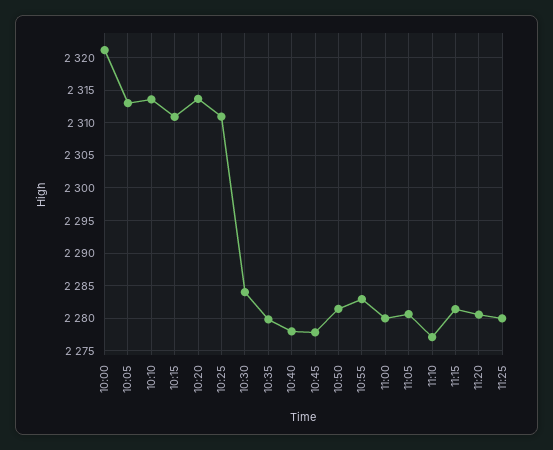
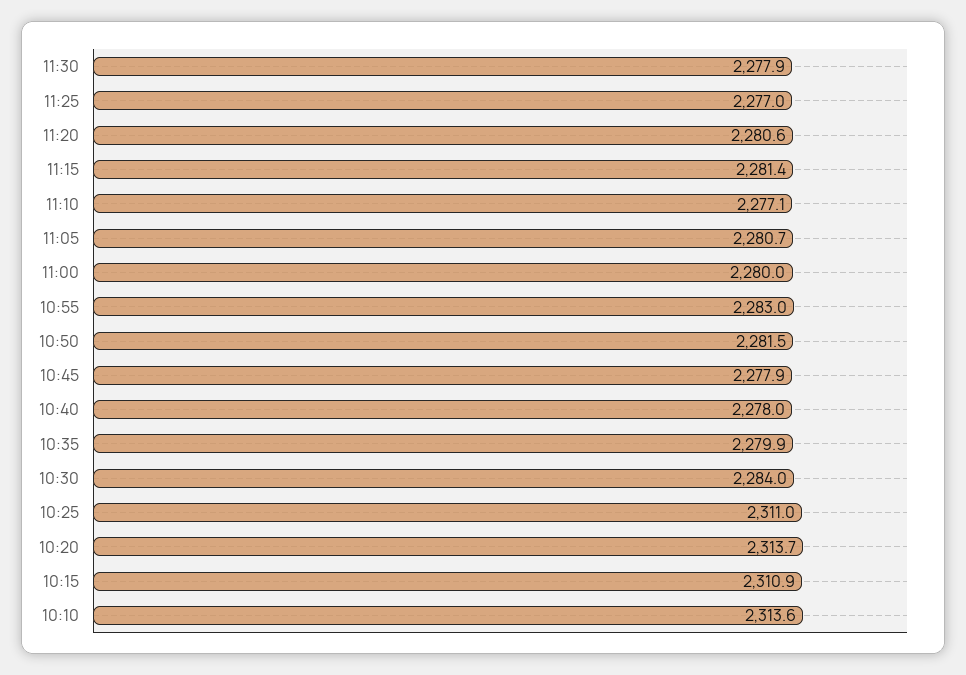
10:00: 2321 -> none
10:05: 2313 -> none
11:25: 2280 -> 2277
11:30: none -> 2277.9

